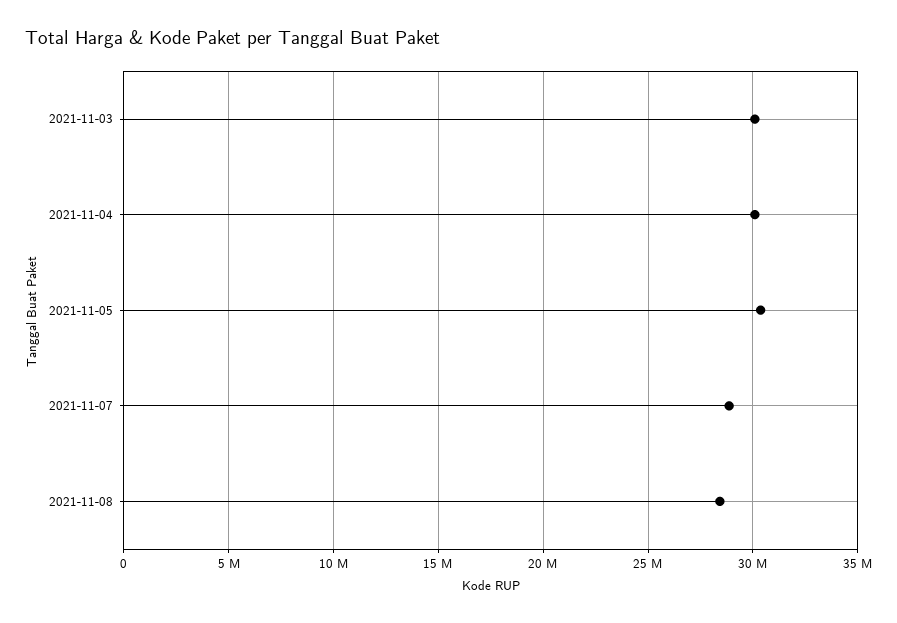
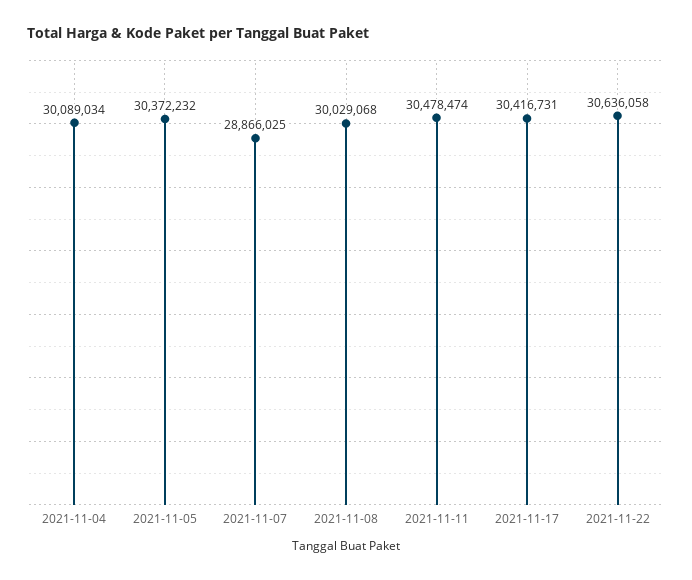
2021-11-03: 30000000 -> none
2021-11-08: 28500000 -> 30029068
2021-11-11: none -> 30478474
2021-11-17: none -> 30416731
2021-11-22: none -> 30636058

